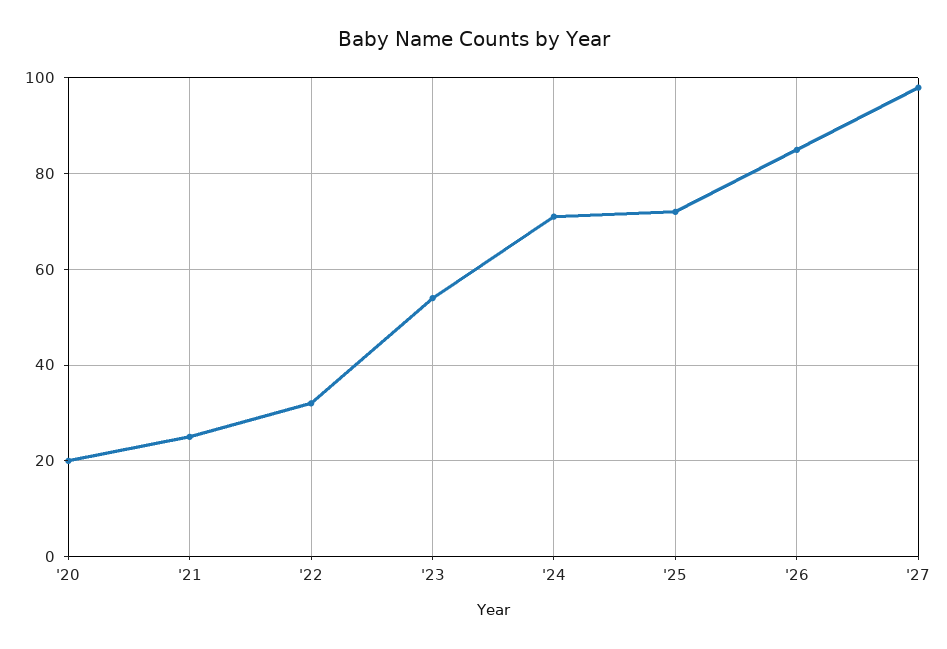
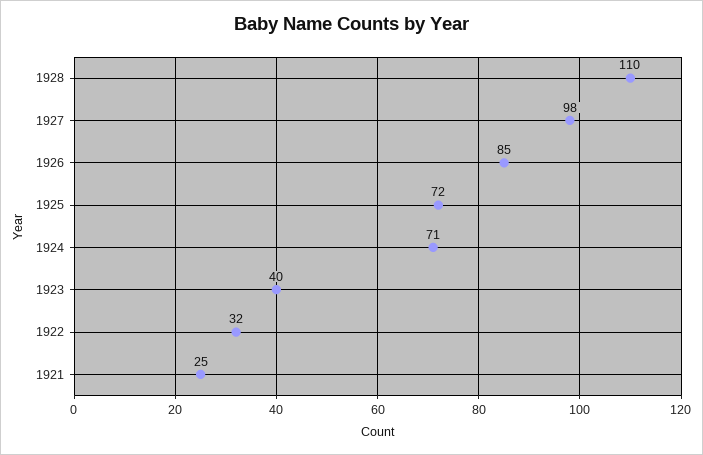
'20: 20 -> none
'23: 55 -> 40
1928: none -> 110

